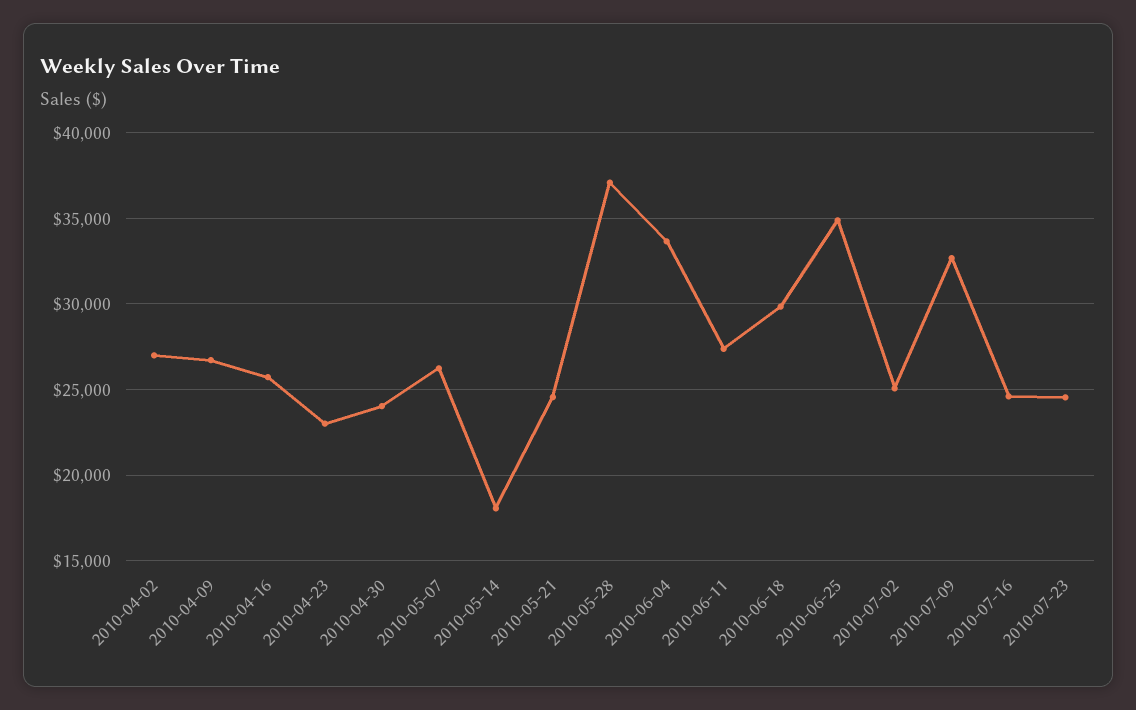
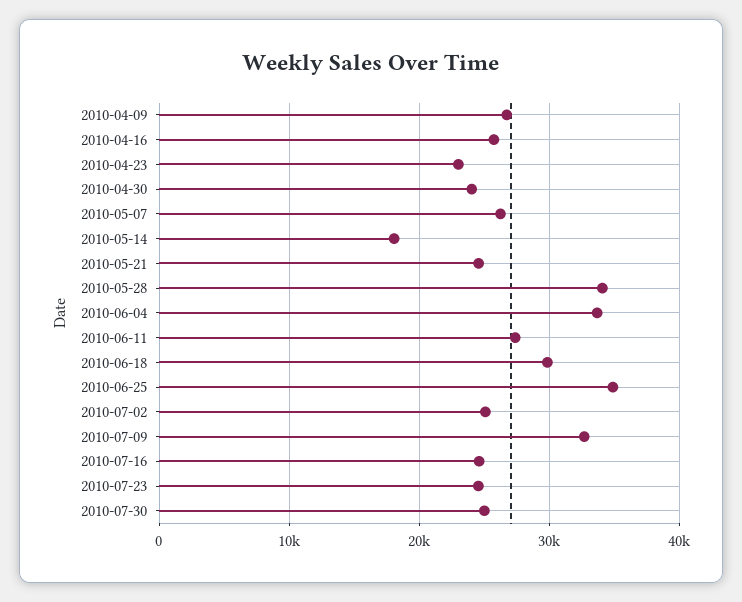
2010-04-02: 27000 -> none
2010-05-28: 37000 -> 34000
2010-07-30: none -> 25000

